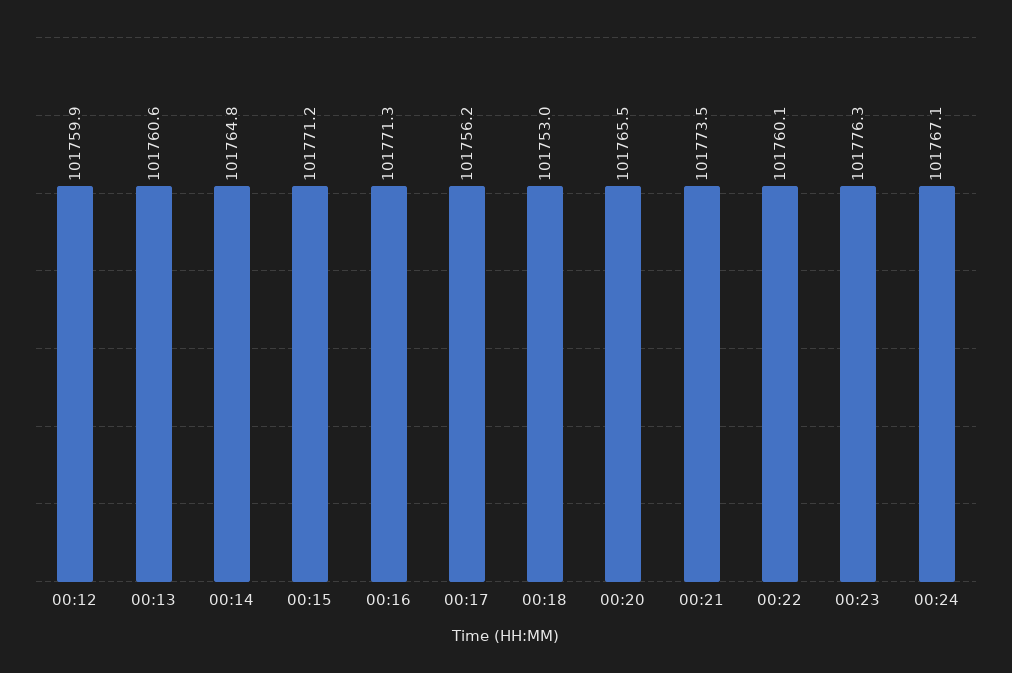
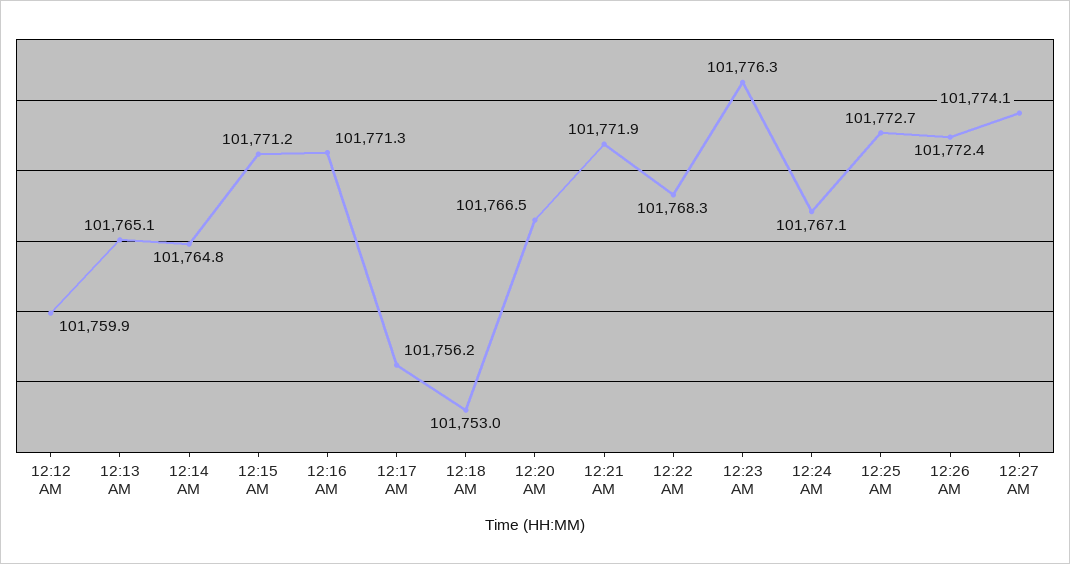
00:13: 101760.6 -> 101765.1
00:20: 101765.5 -> 101766.5
00:21: 101773.5 -> 101771.9
00:22: 101760.1 -> 101768.3
12:25 AM: none -> 101772.7
12:26 AM: none -> 101772.4
12:27 AM: none -> 101774.1

